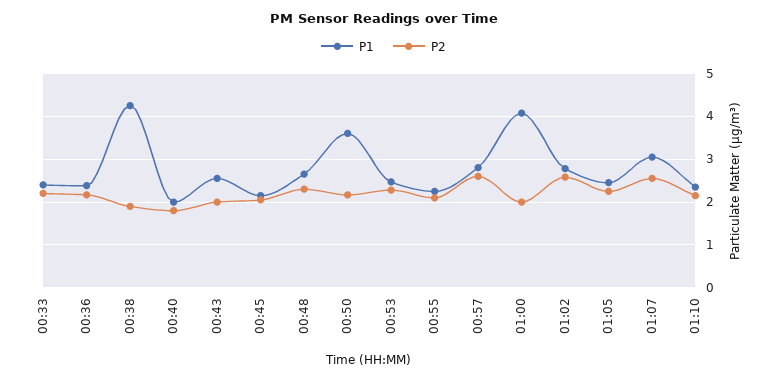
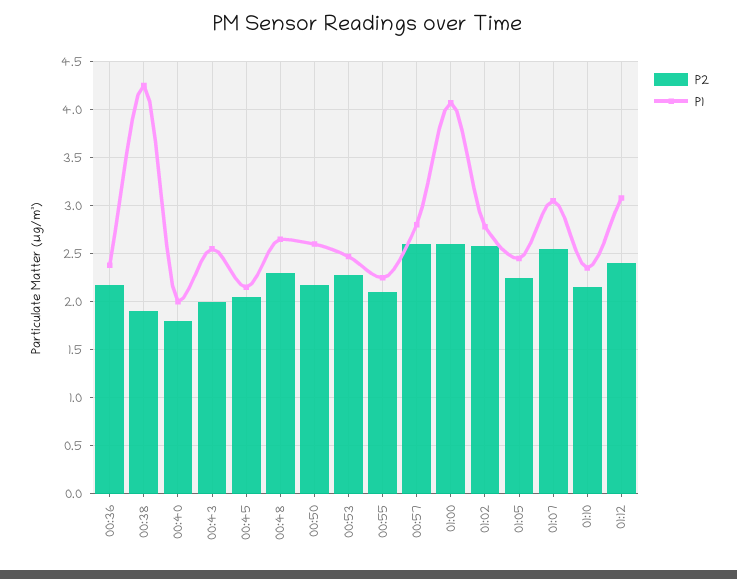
P1, 00:33: 2.4 -> none
P2, 00:33: 2.2 -> none
P1, 00:50: 3.6 -> 2.6
P2, 01:00: 2 -> 2.6
P2, 01:12: none -> 2.4
P1, 01:12: none -> 3.1

